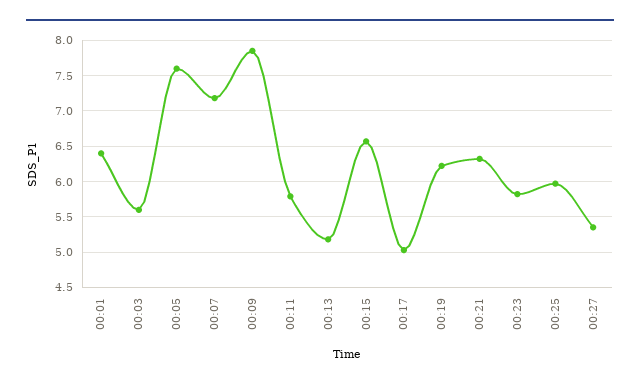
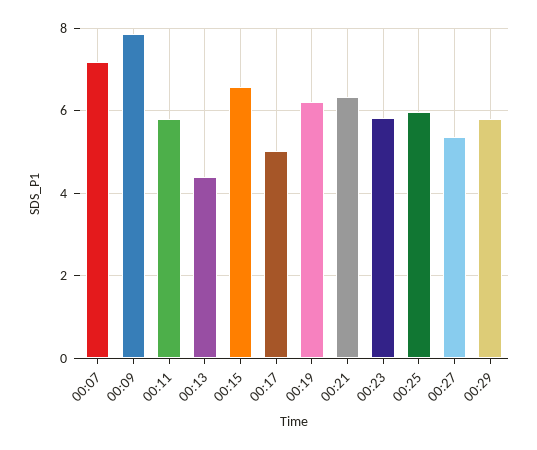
00:01: 6.4 -> none
00:03: 5.6 -> none
00:05: 7.6 -> none
00:13: 5.2 -> 4.4
00:29: none -> 5.8

